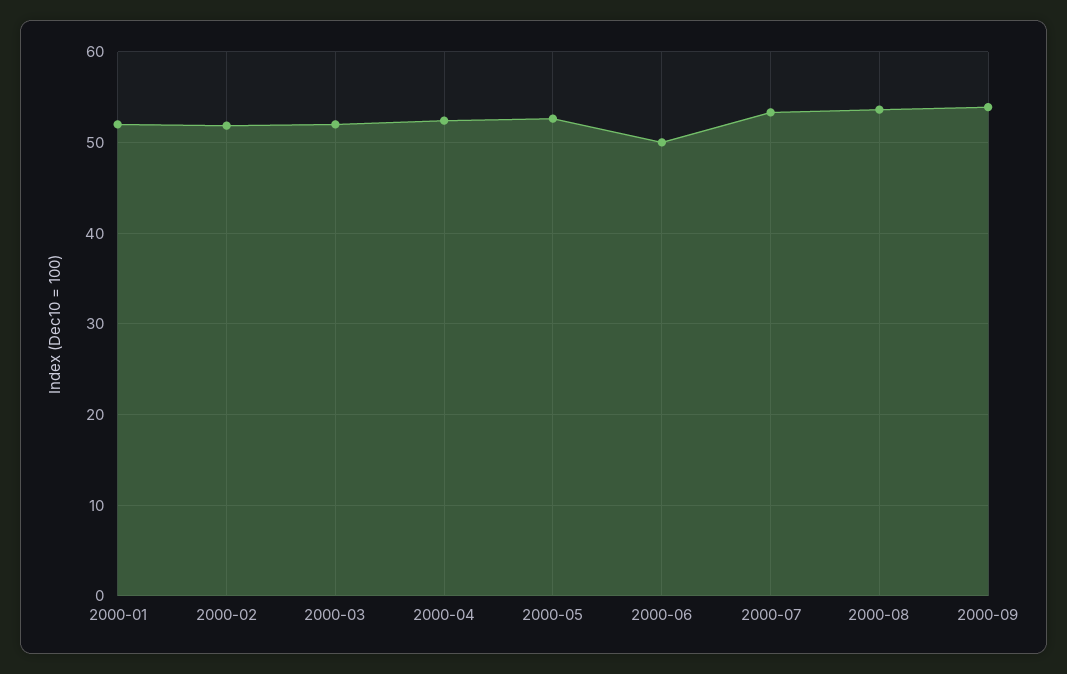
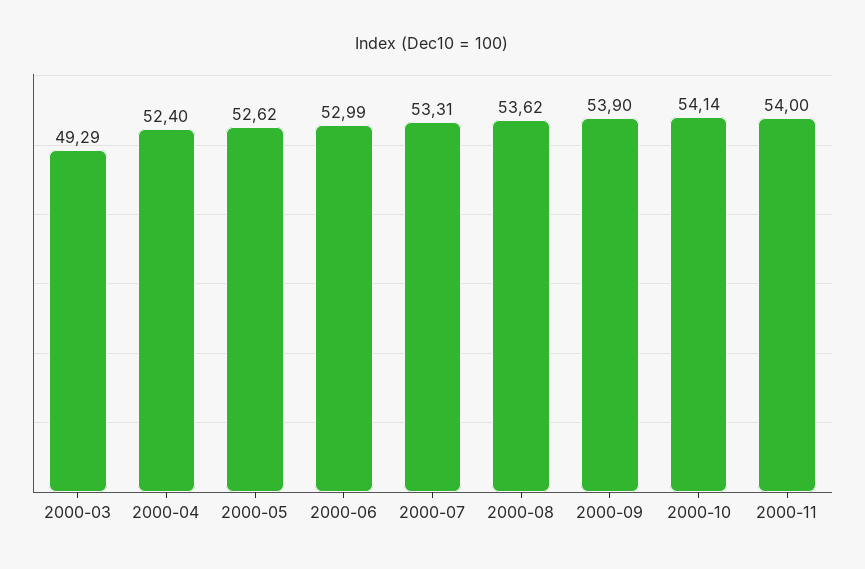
2000-01: 52 -> none
2000-02: 52 -> none
2000-03: 52 -> 49.29
2000-06: 50 -> 52.99
2000-10: none -> 54.14
2000-11: none -> 54

